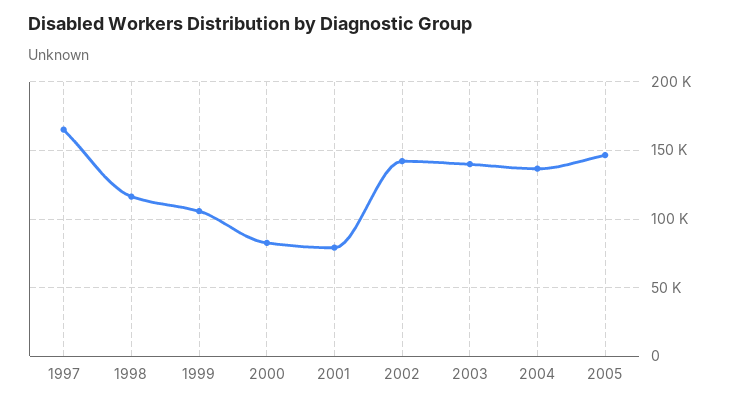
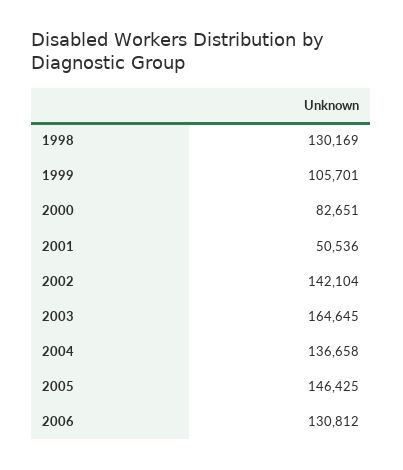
1997: 165000 -> none
1998: 115000 -> 130169
2001: 80000 -> 50536
2003: 140000 -> 164645
2006: none -> 130812

